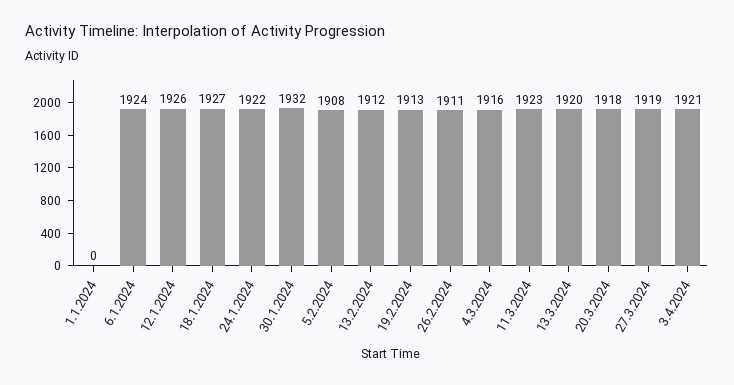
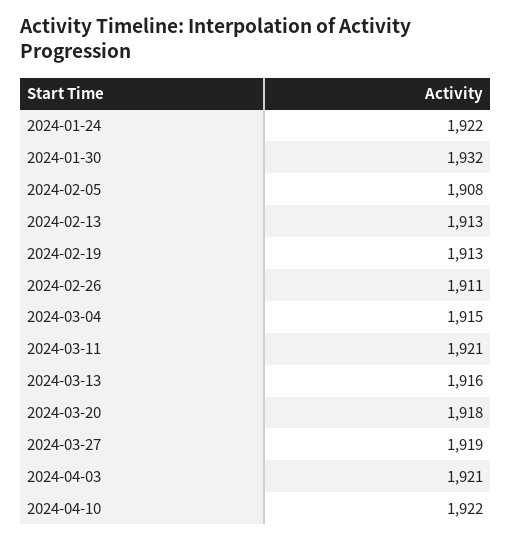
1.1.2024: 0 -> none
6.1.2024: 1924 -> none
12.1.2024: 1926 -> none
18.1.2024: 1927 -> none
13.2.2024: 1912 -> 1913
4.3.2024: 1916 -> 1915
11.3.2024: 1923 -> 1921
13.3.2024: 1920 -> 1916
2024-04-10: none -> 1922

